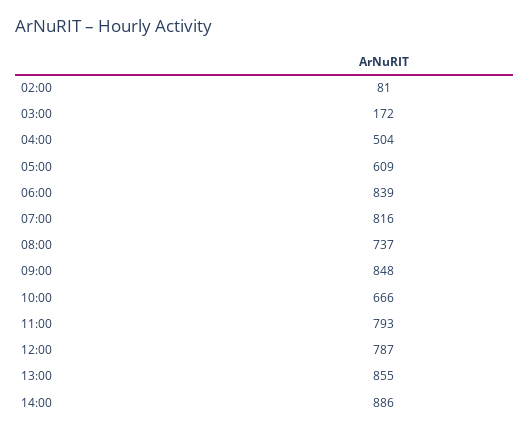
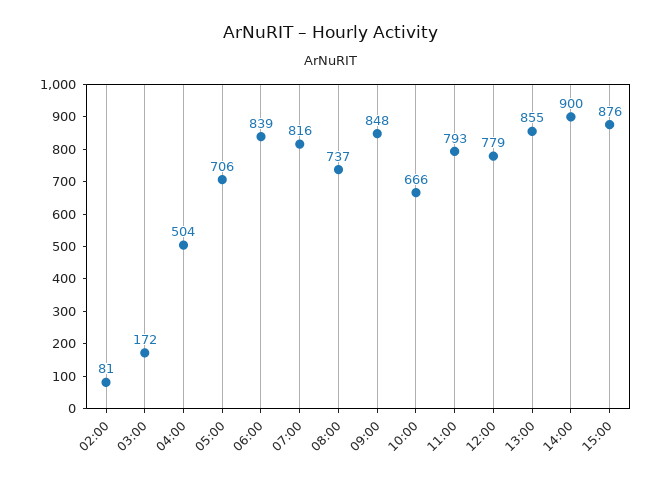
05:00: 609 -> 706
12:00: 787 -> 779
14:00: 886 -> 900
15:00: none -> 876

